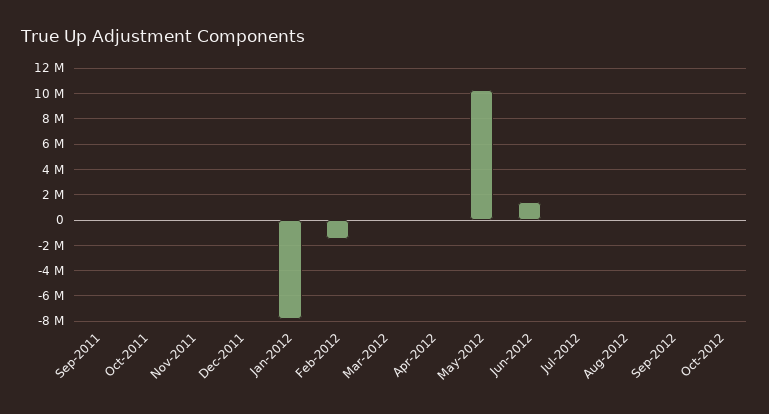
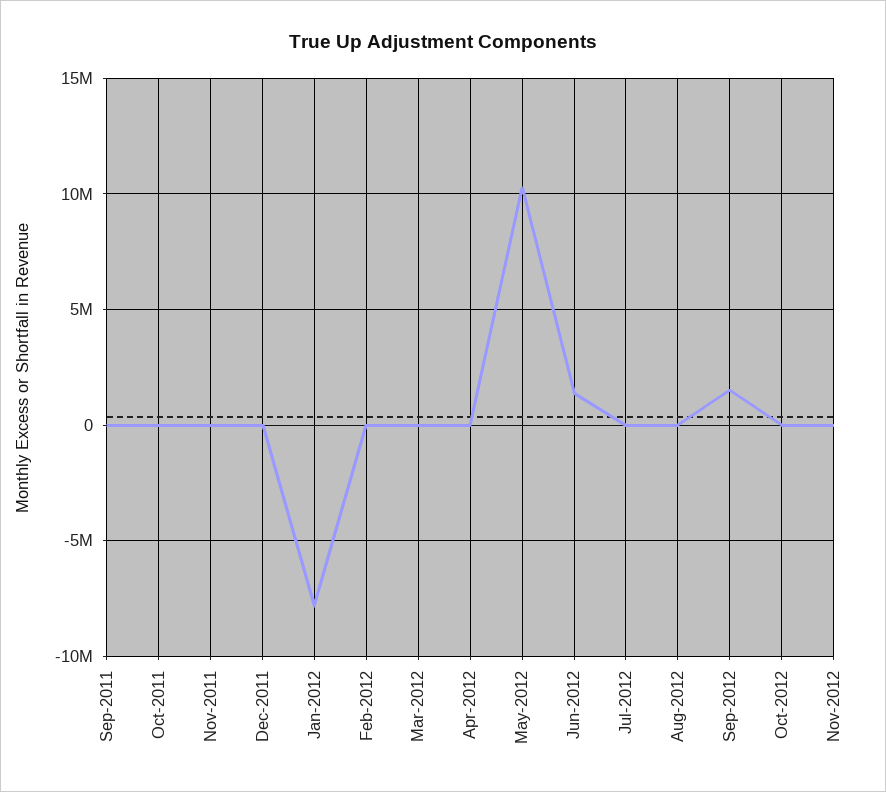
Feb-2012: -1500000 -> 0
Sep-2012: 0 -> 1500000
Nov-2012: none -> 0

